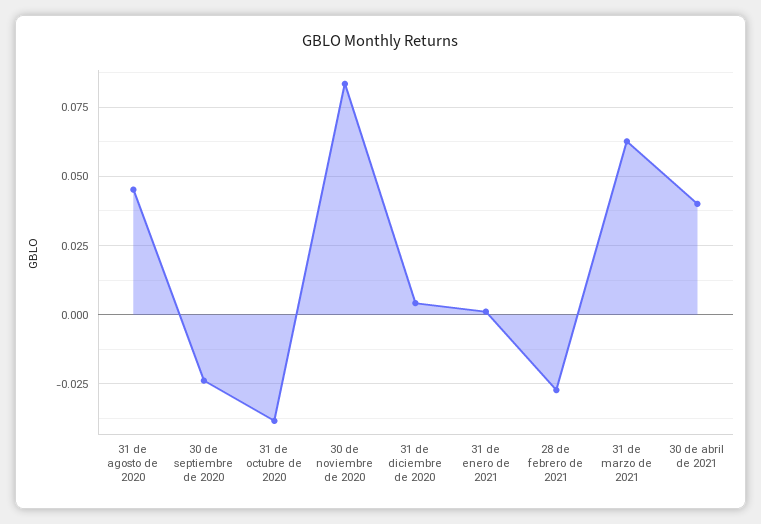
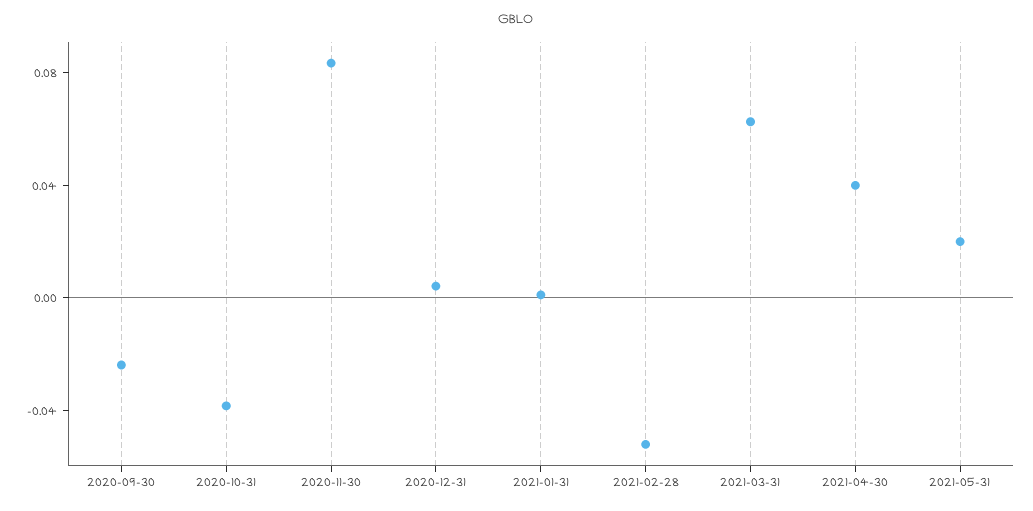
31 de agosto de 2020: 0.045 -> none
28 de febrero de 2021: -0.0275 -> -0.05
2021-05-31: none -> 0.02

